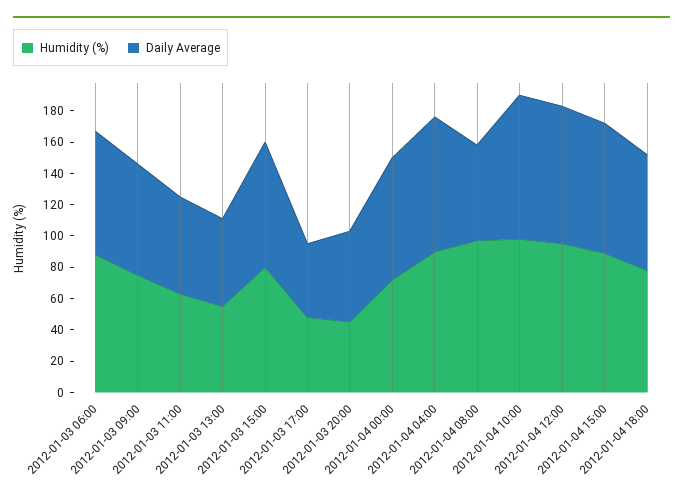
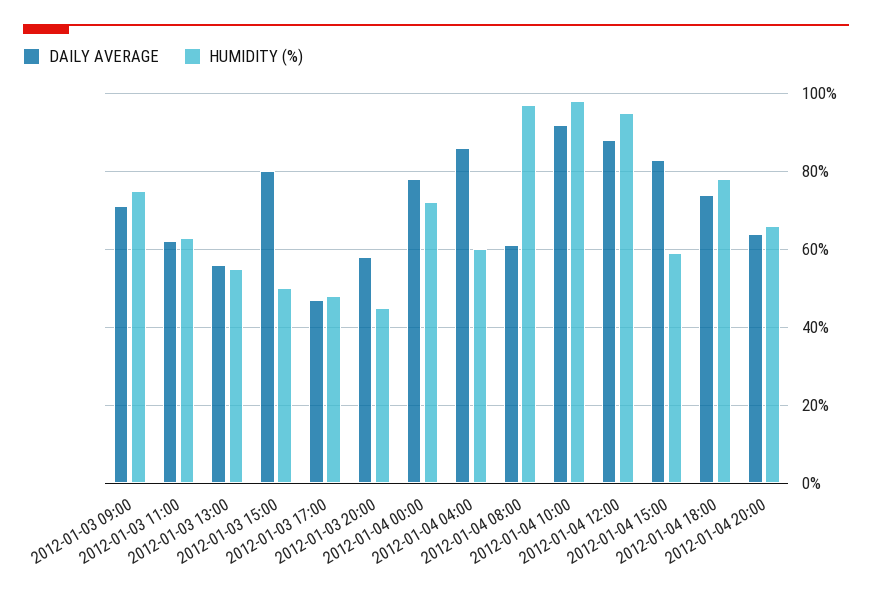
Humidity (%), 2012-01-03 06:00: 90 -> none
Daily Average, 2012-01-03 06:00: 80 -> none
Humidity (%), 2012-01-03 15:00: 80 -> 50
Humidity (%), 2012-01-04 04:00: 90 -> 60
Humidity (%), 2012-01-04 15:00: 90 -> 60
Daily Average, 2012-01-04 20:00: none -> 65
Humidity (%), 2012-01-04 20:00: none -> 65

